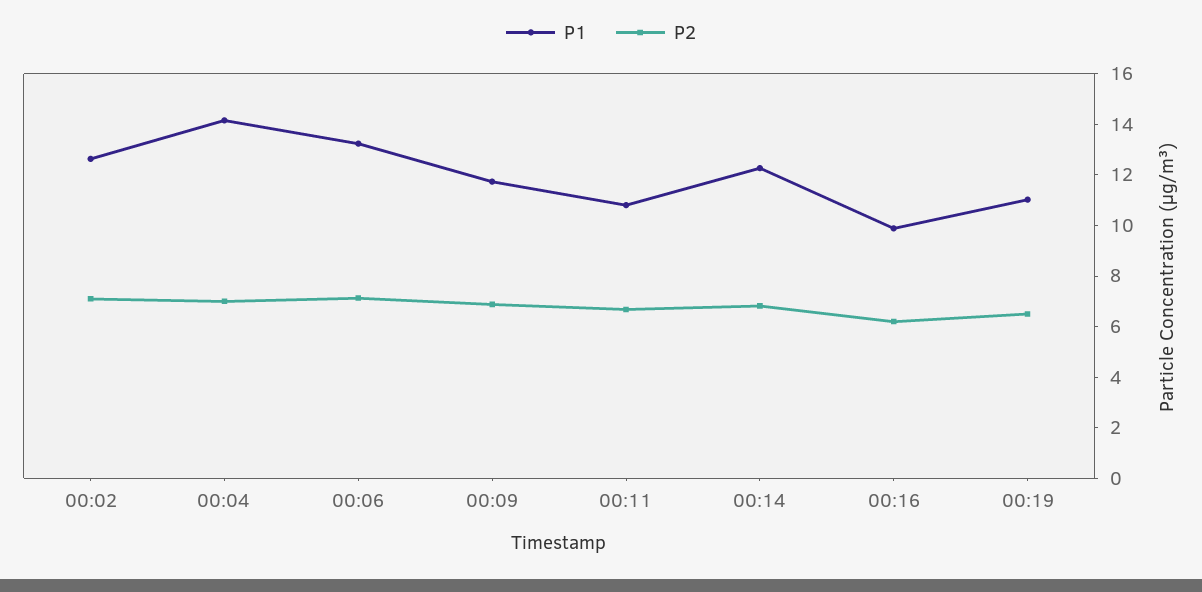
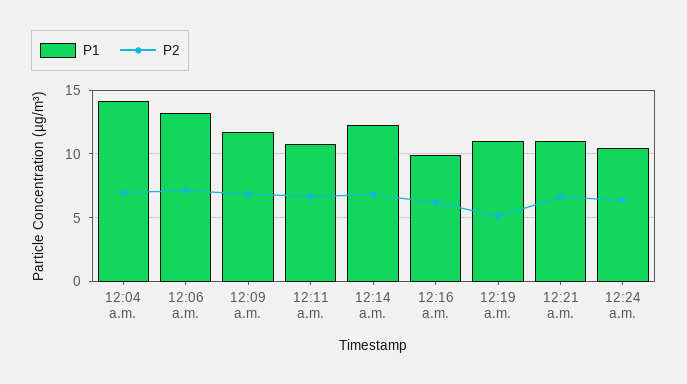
P1, 00:02: 12.5 -> none
P2, 00:02: 7 -> none
P2, 00:19: 6.5 -> 5
P1, 12:21 a.m.: none -> 11
P2, 12:21 a.m.: none -> 6.5
P1, 12:24 a.m.: none -> 10.5
P2, 12:24 a.m.: none -> 6.5

